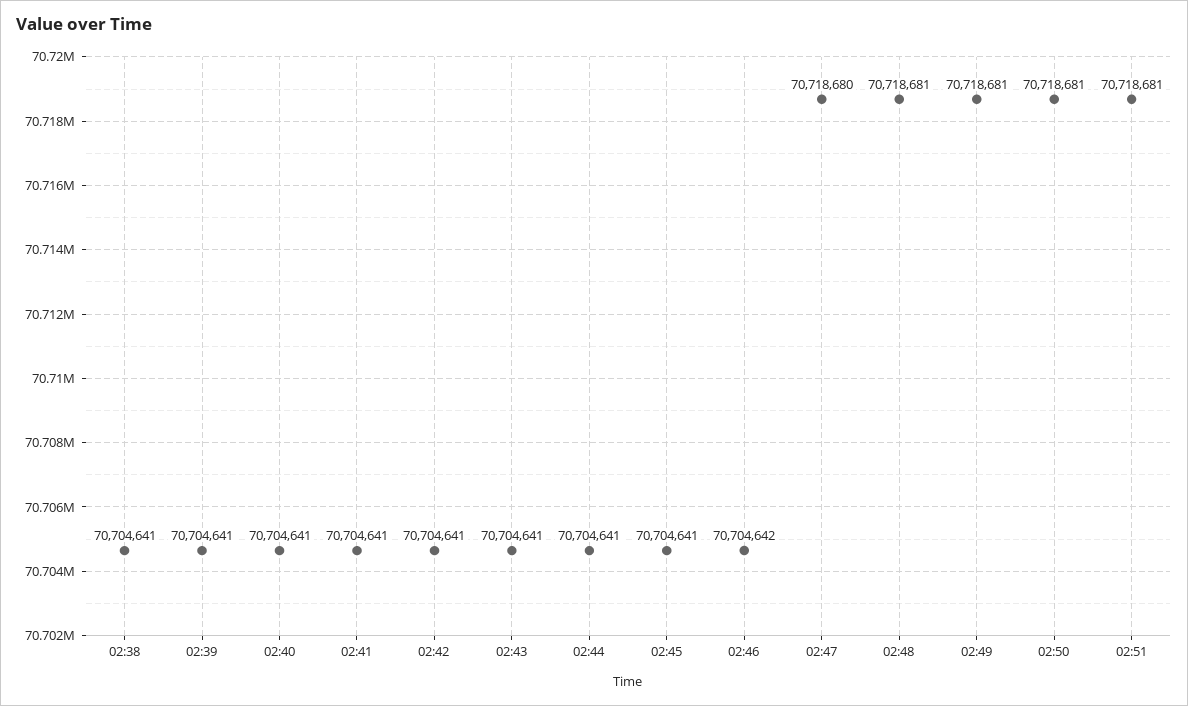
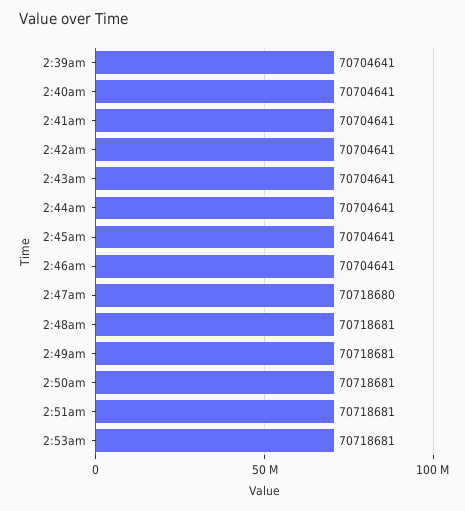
02:38: 70704641 -> none
02:46: 70704642 -> 70704641
2:53am: none -> 70718681

